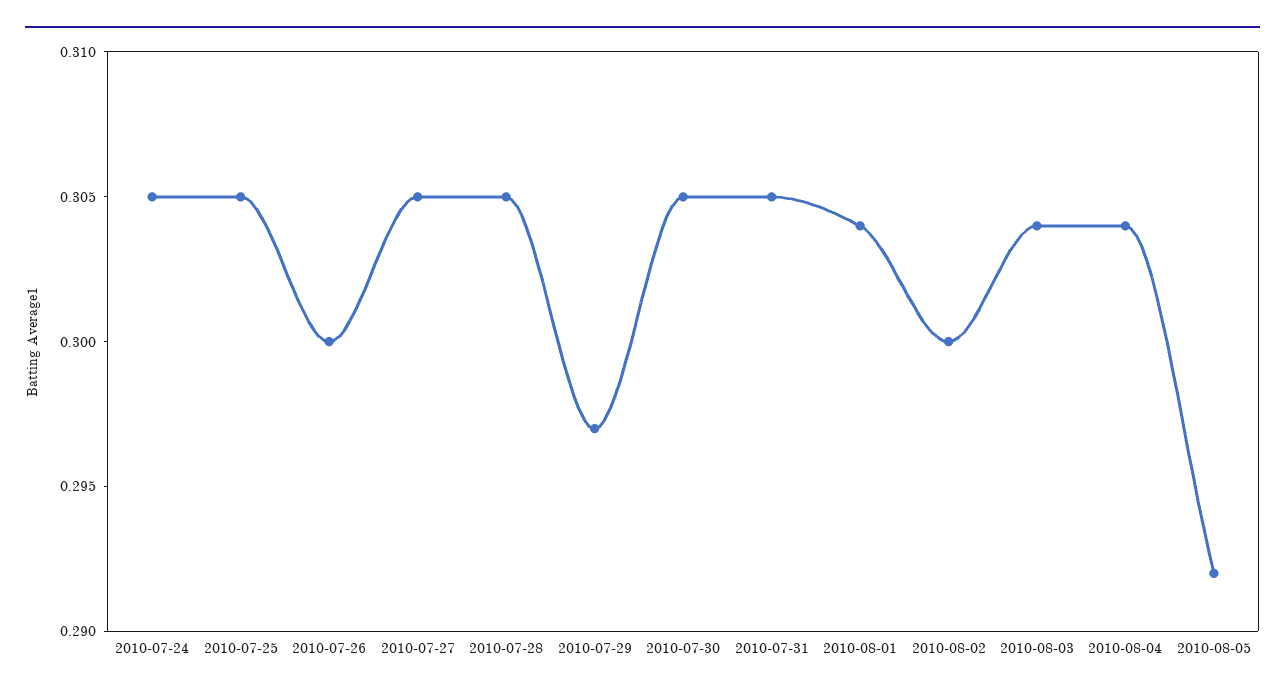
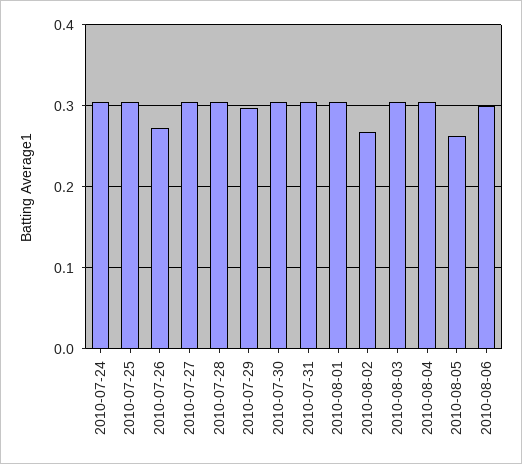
2010-07-26: 0.3 -> 0.27
2010-08-02: 0.3 -> 0.27
2010-08-05: 0.292 -> 0.26
2010-08-06: none -> 0.3

